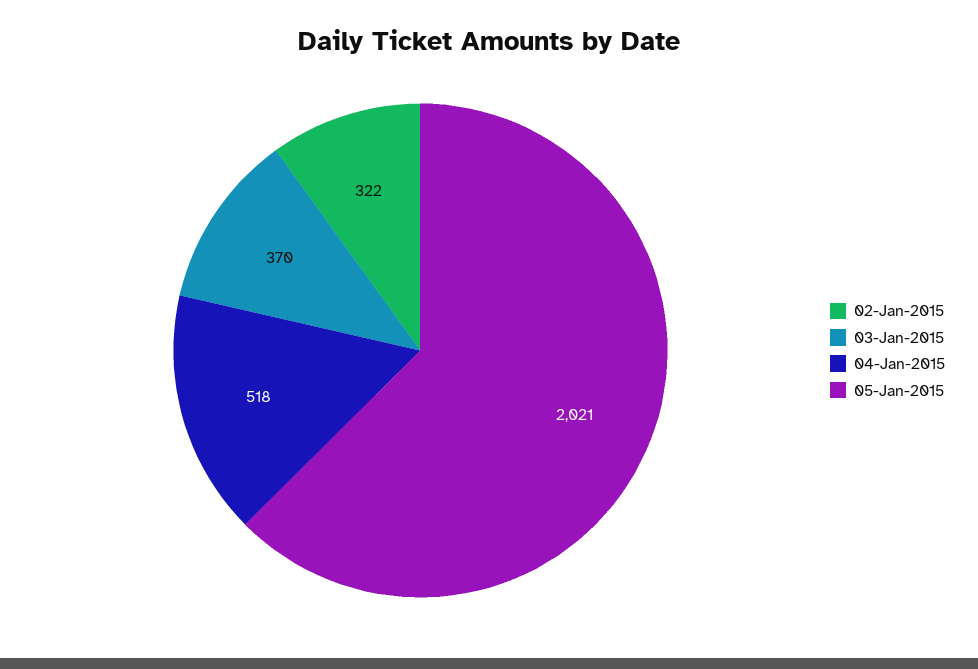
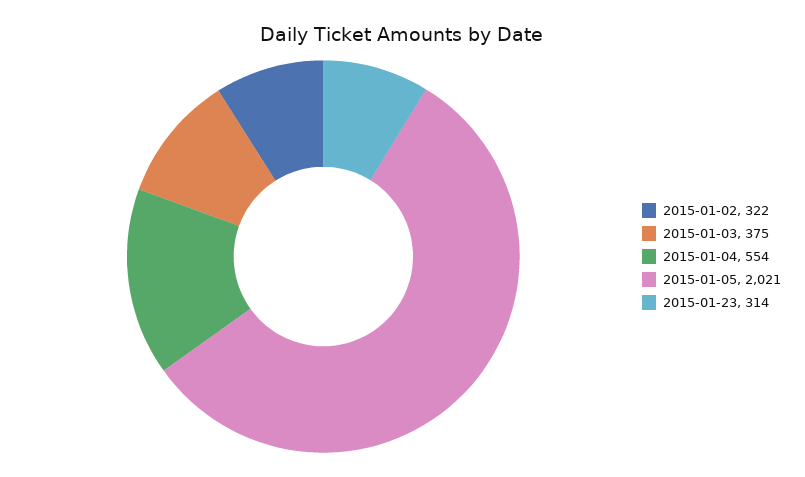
03-Jan-2015: 370 -> 375
04-Jan-2015: 518 -> 554
2015-01-23: none -> 314

